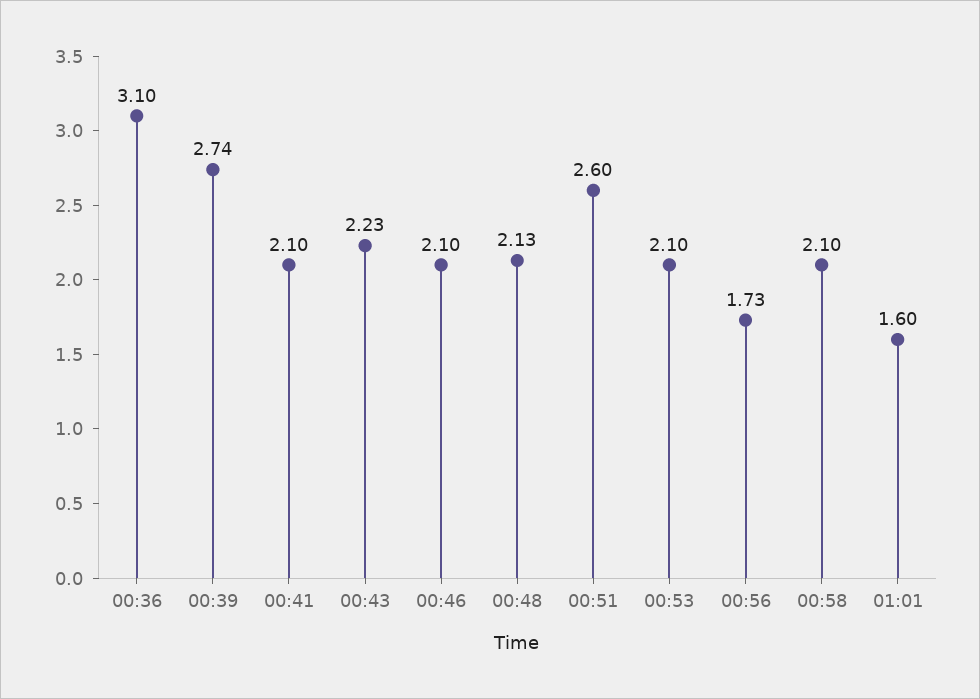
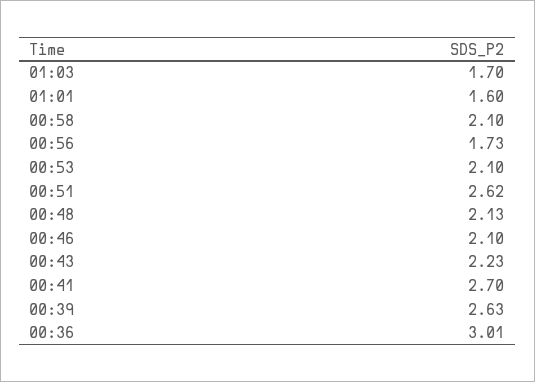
00:36: 3.1 -> 3.01
00:39: 2.74 -> 2.63
00:41: 2.1 -> 2.7
00:51: 2.6 -> 2.62
01:03: none -> 1.7

